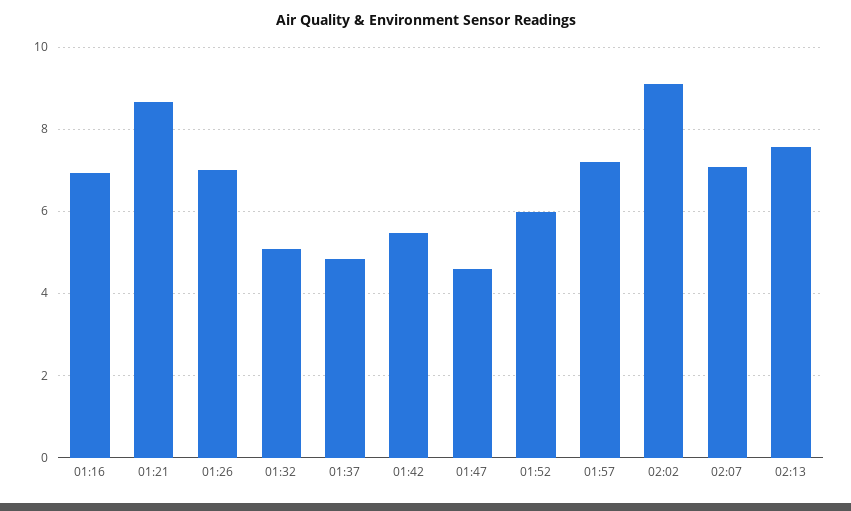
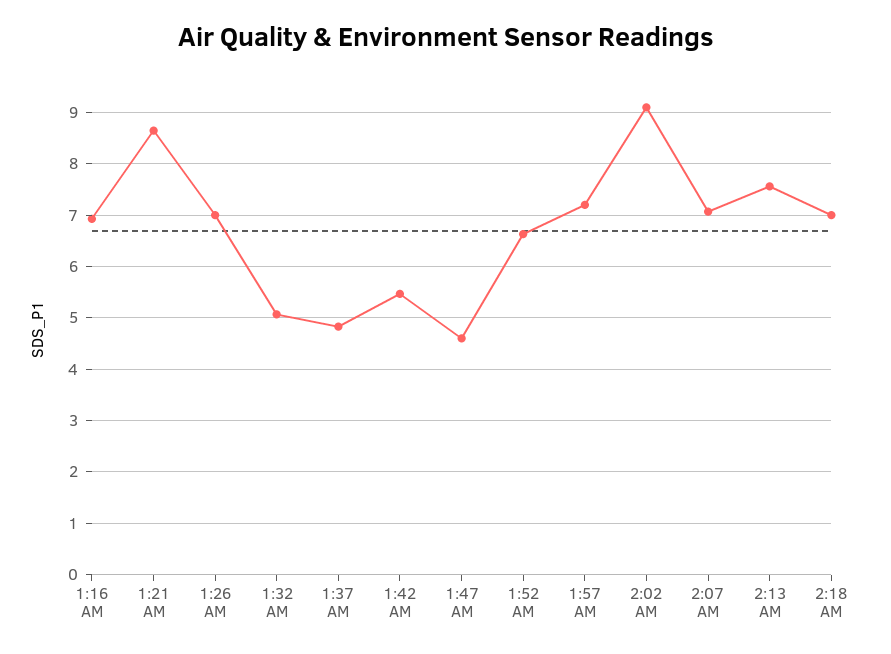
01:52: 6 -> 6.6
2:18 AM: none -> 7

